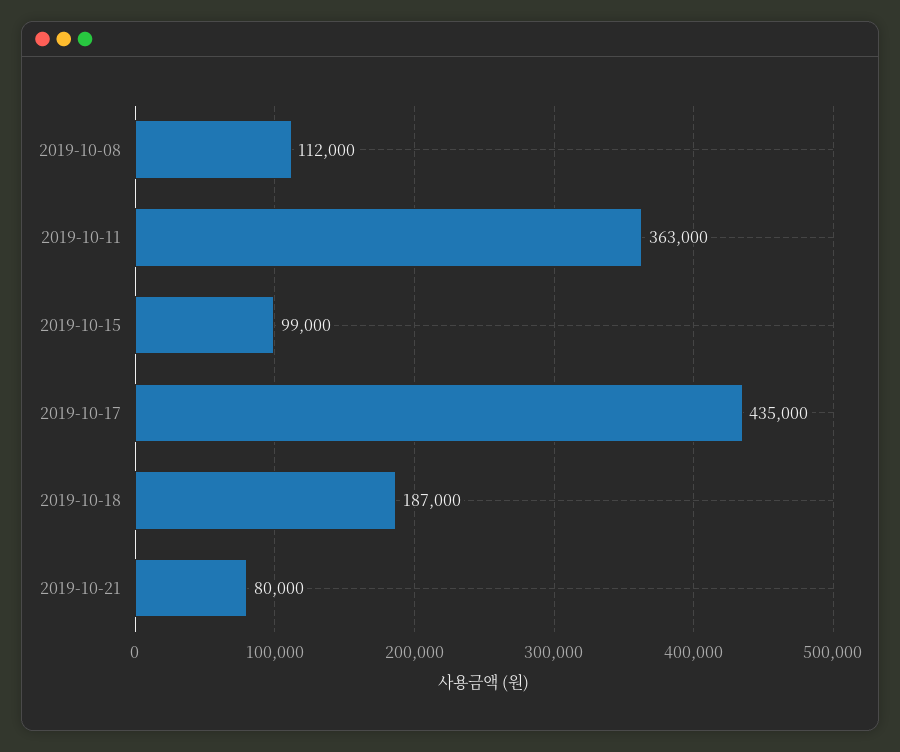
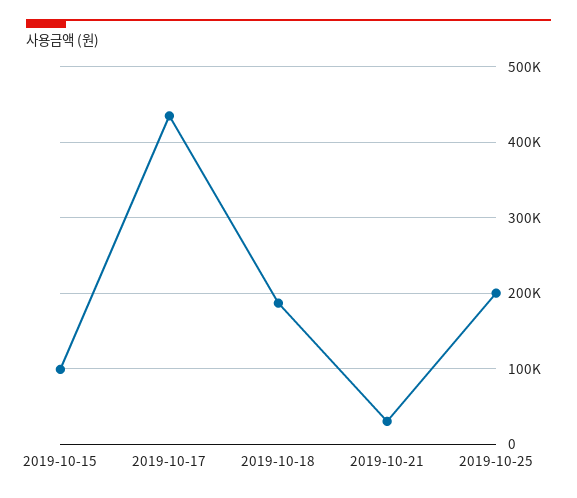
2019-10-08: 112000 -> none
2019-10-11: 363000 -> none
2019-10-21: 80000 -> 30000
2019-10-25: none -> 200000

